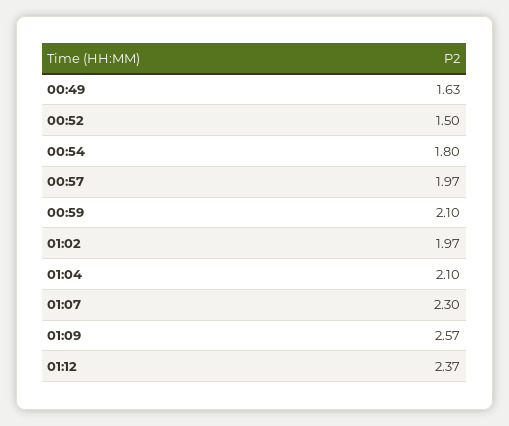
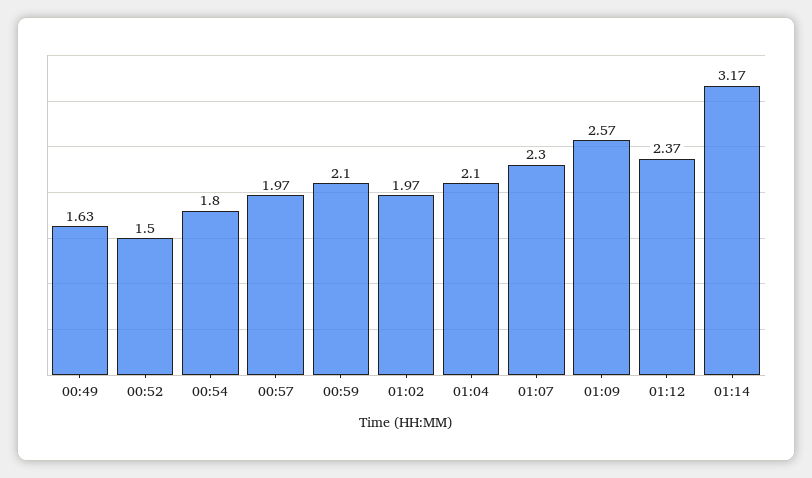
01:14: none -> 3.17

